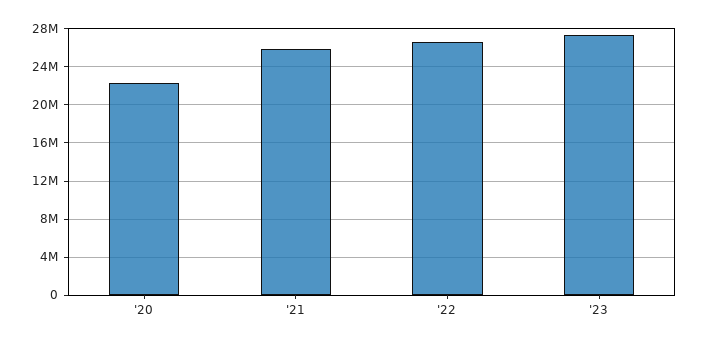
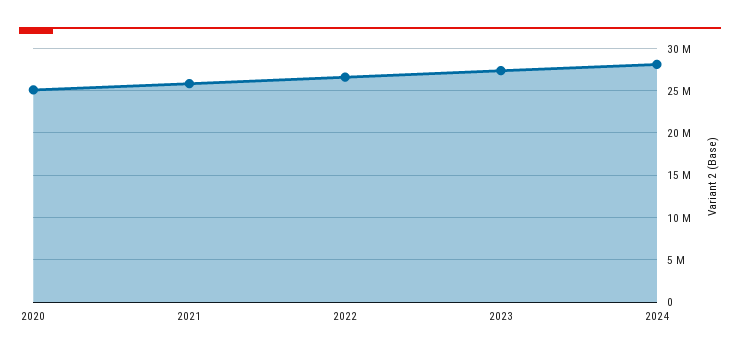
'20: 22000000 -> 25000000
2024: none -> 28000000

